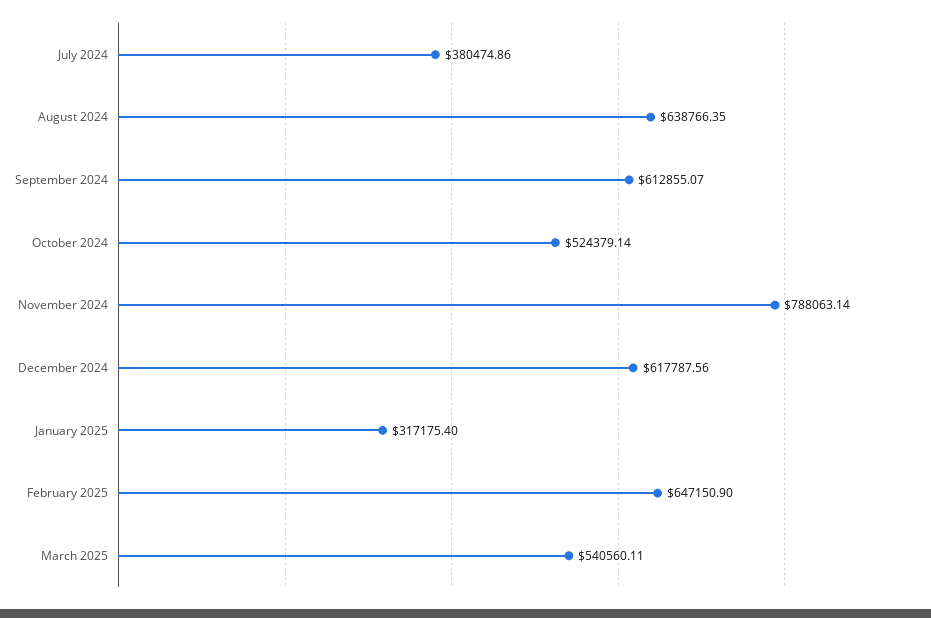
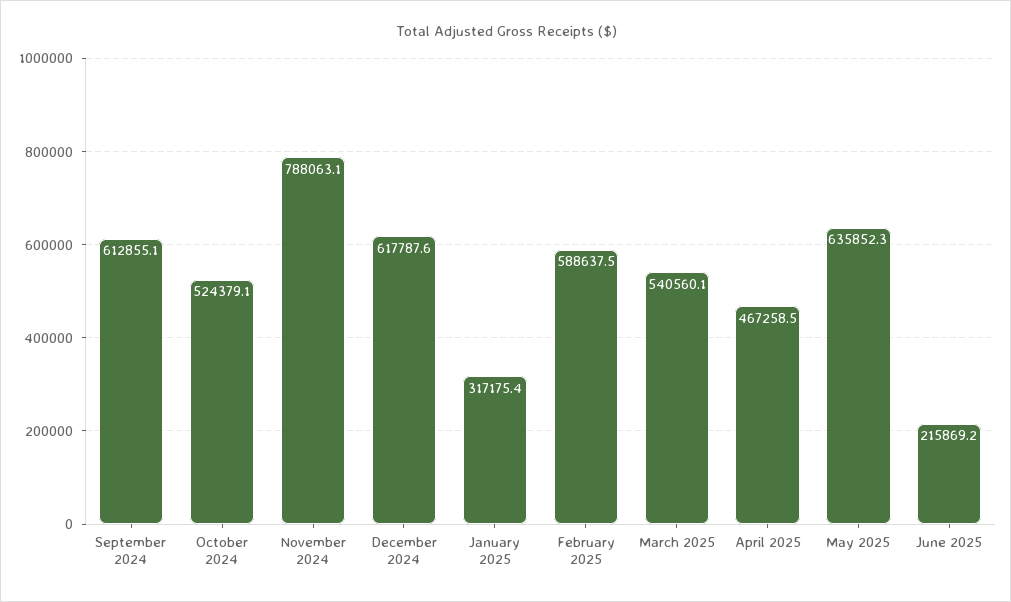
July 2024: 380474.86 -> none
August 2024: 638766.35 -> none
February 2025: 647150.9 -> 588637.5
April 2025: none -> 467258.5
May 2025: none -> 635852.3
June 2025: none -> 215869.2

